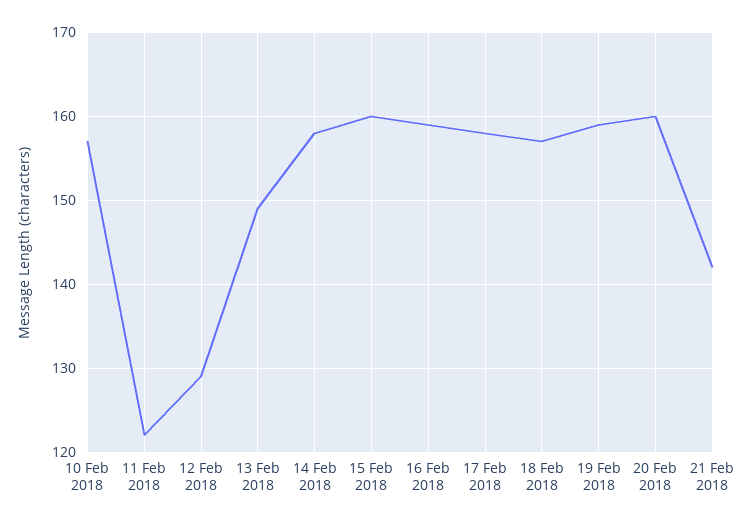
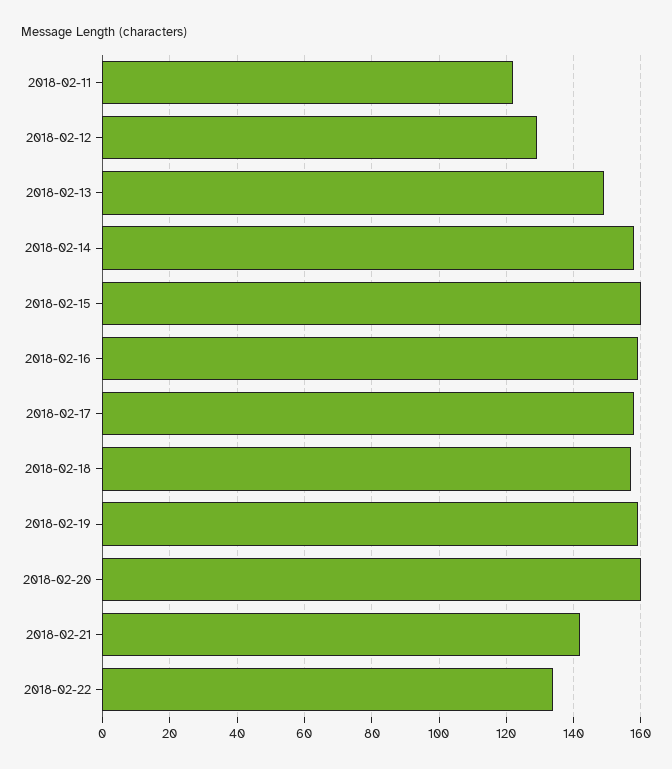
10 Feb 2018: 157 -> none
2018-02-22: none -> 135

